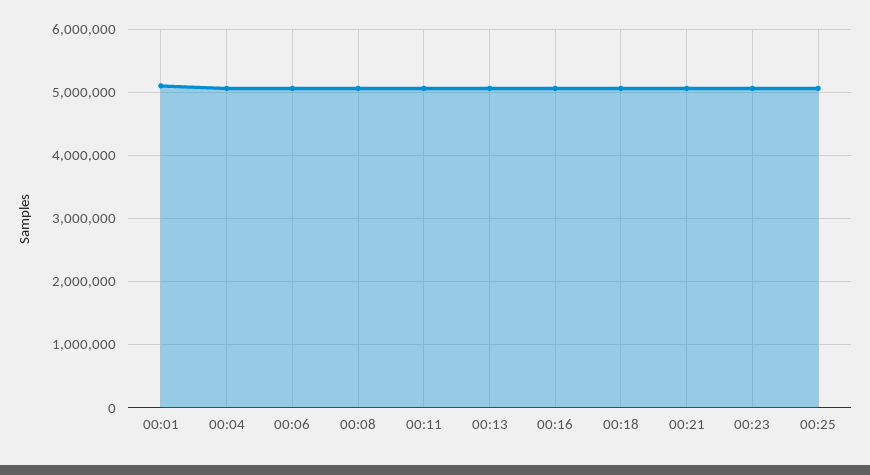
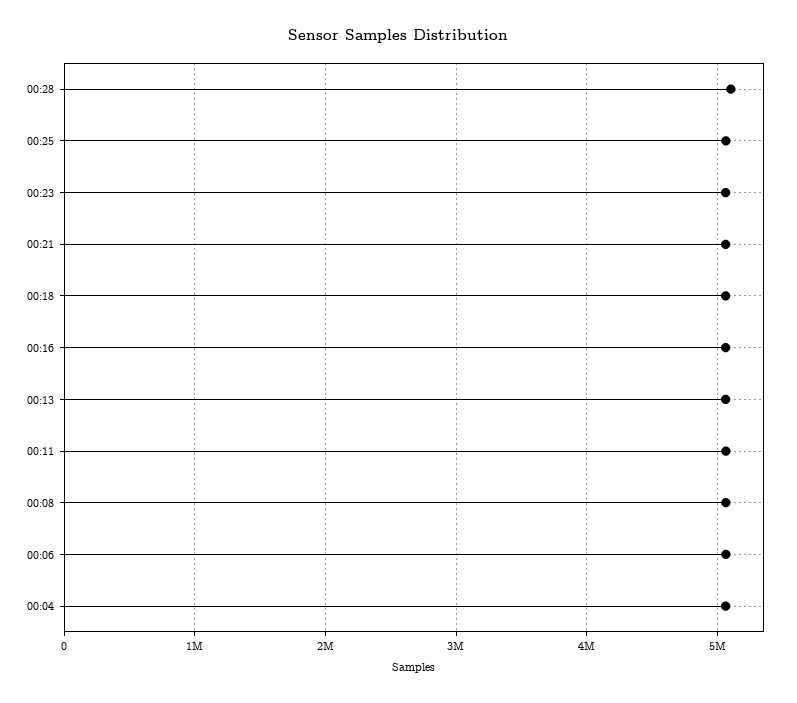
00:01: 5100000 -> none
00:28: none -> 5100000

